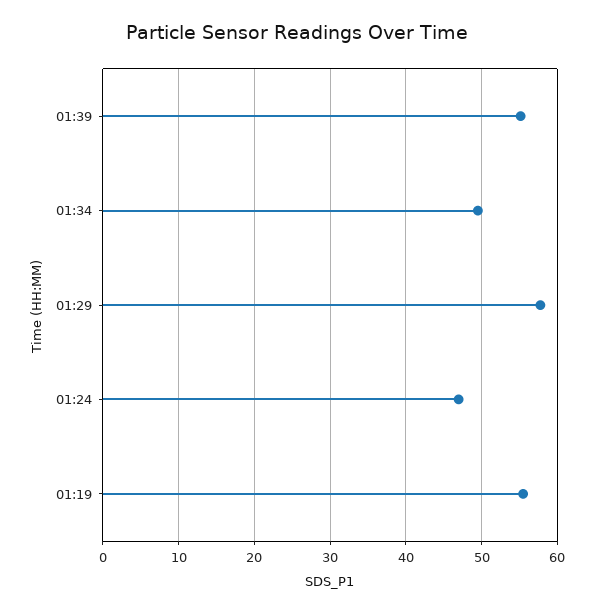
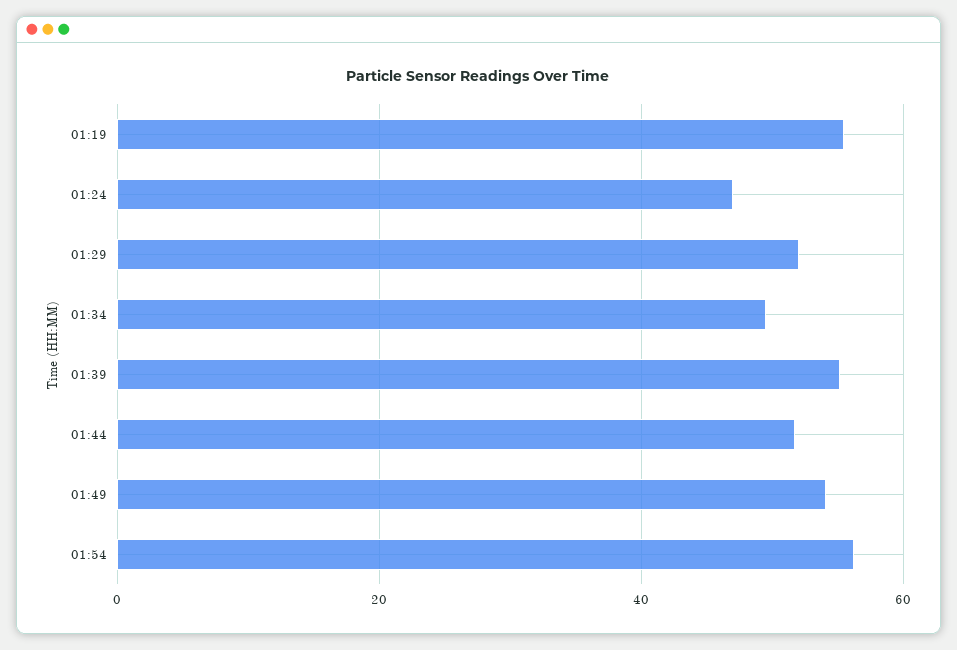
01:29: 58 -> 52
01:44: none -> 52
01:49: none -> 54
01:54: none -> 56

